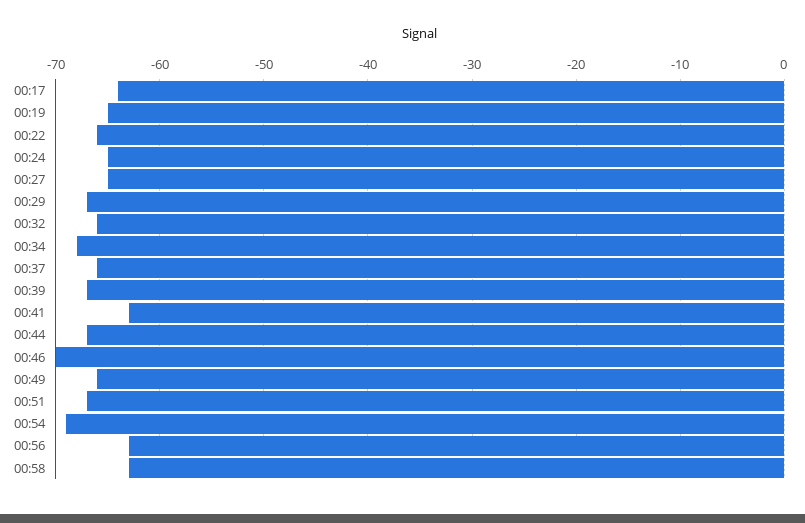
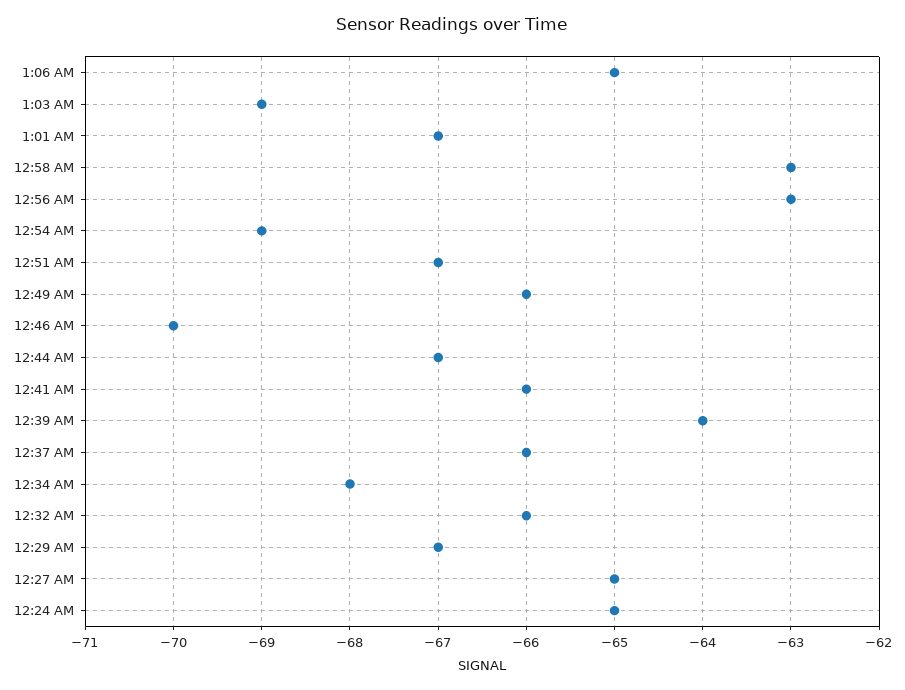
00:17: -64 -> none
00:19: -65 -> none
00:22: -66 -> none
00:39: -67 -> -64
00:41: -63 -> -66
1:06 AM: none -> -65
1:03 AM: none -> -69
1:01 AM: none -> -67

